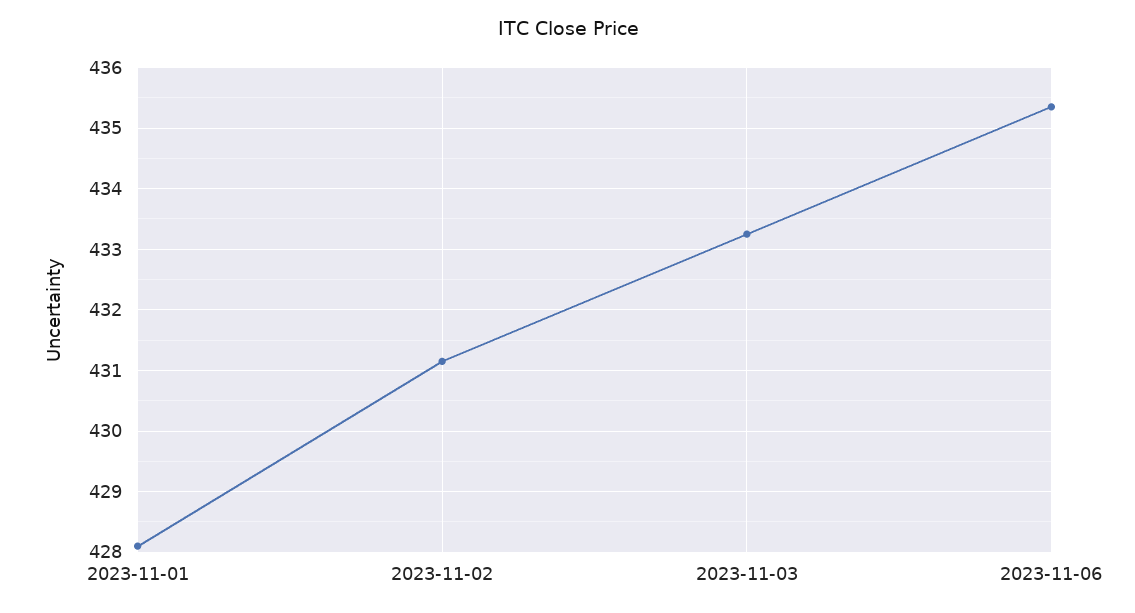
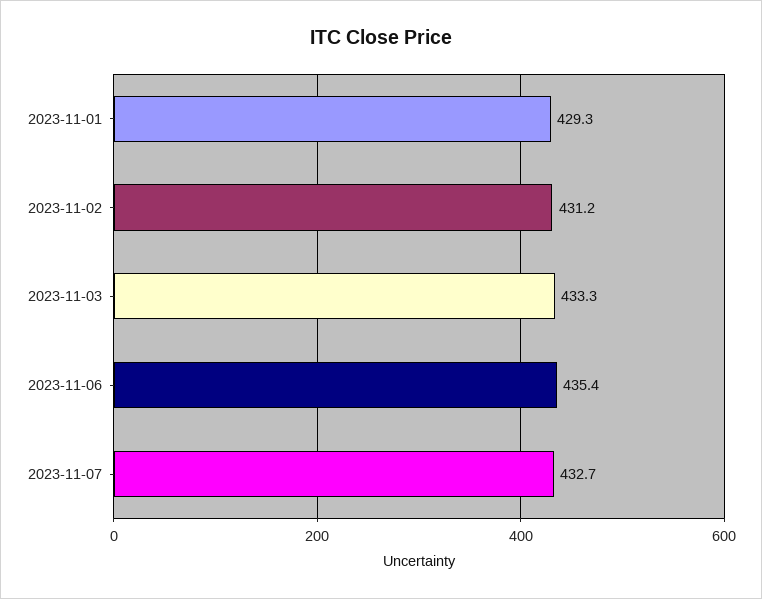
2023-11-01: 428.1 -> 429.3
2023-11-07: none -> 432.7

